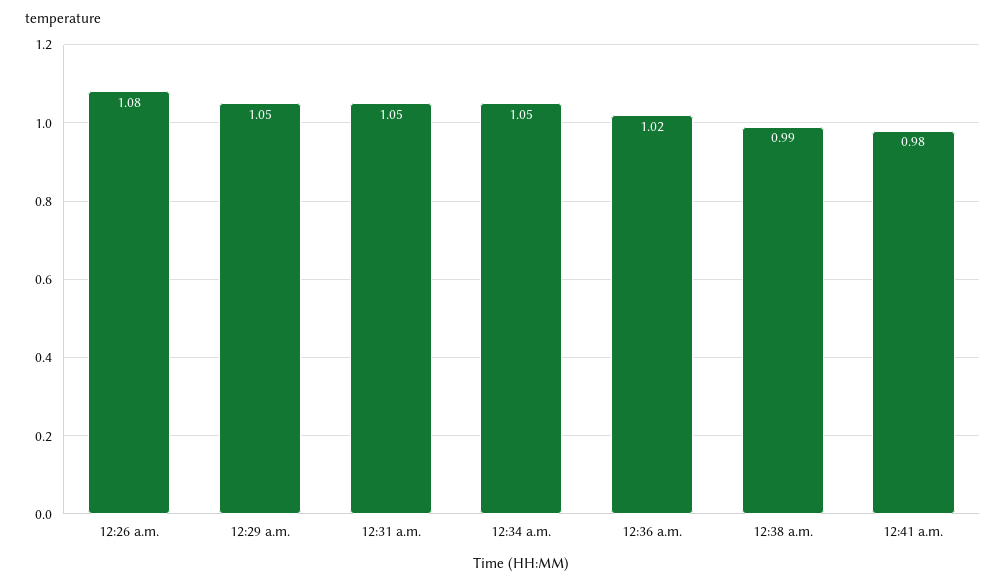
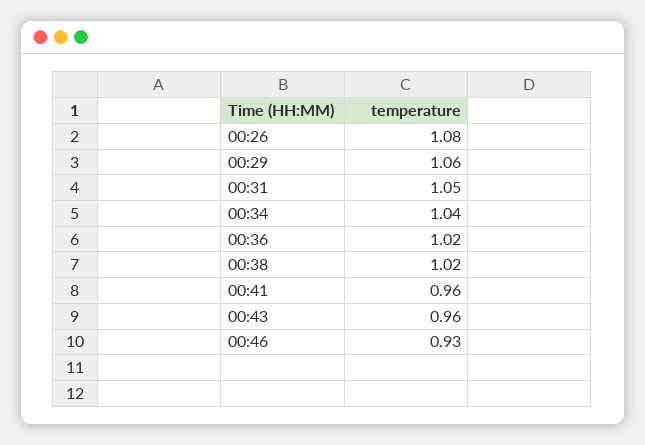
12:29 a.m.: 1.05 -> 1.06
12:34 a.m.: 1.05 -> 1.04
12:38 a.m.: 0.99 -> 1.02
12:41 a.m.: 0.98 -> 0.96
00:43: none -> 0.96
00:46: none -> 0.93

